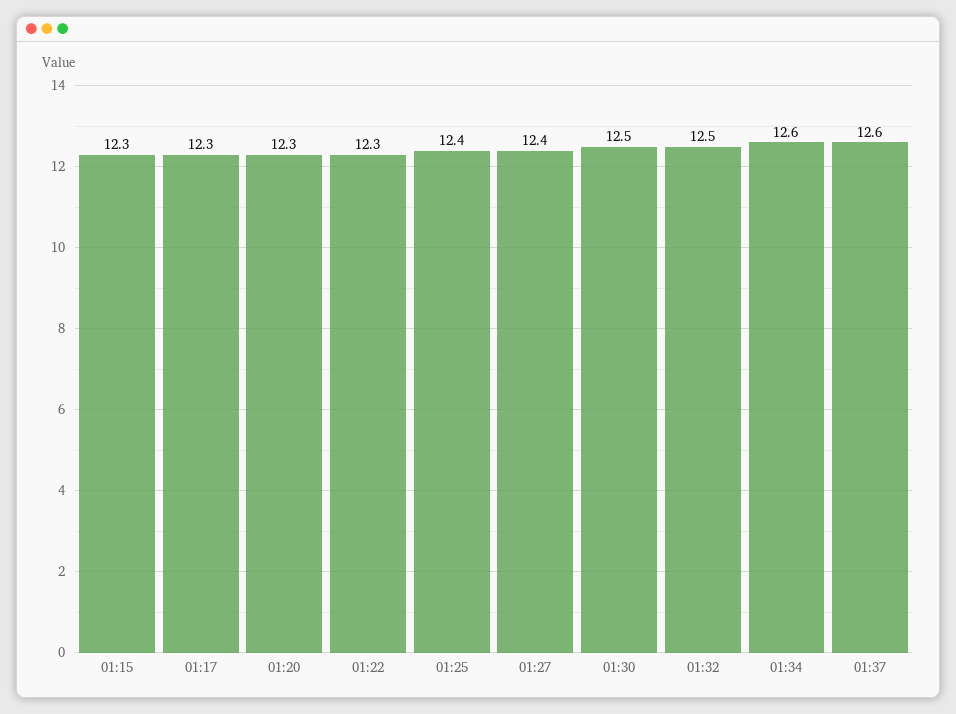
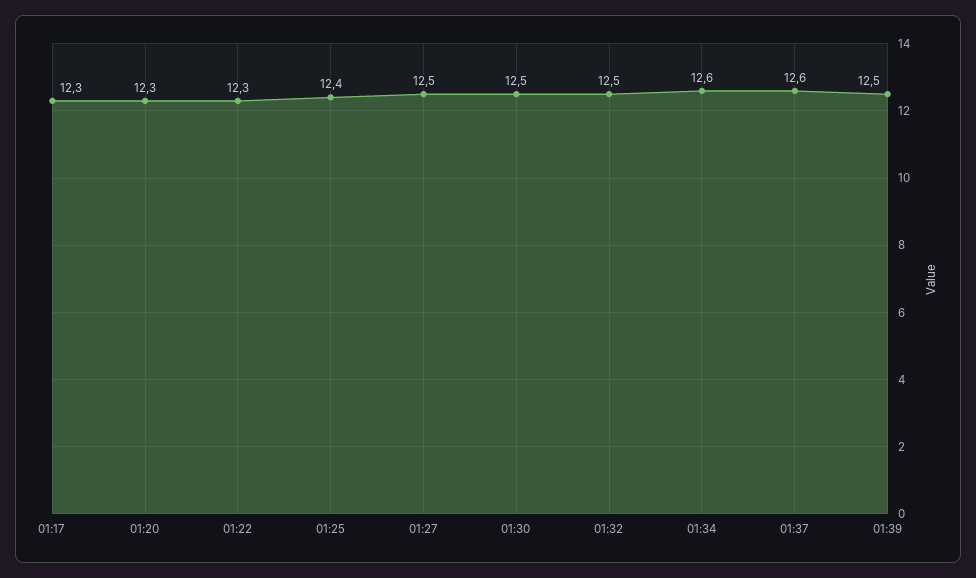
01:15: 12.3 -> none
01:27: 12.4 -> 12.5
01:39: none -> 12.5

